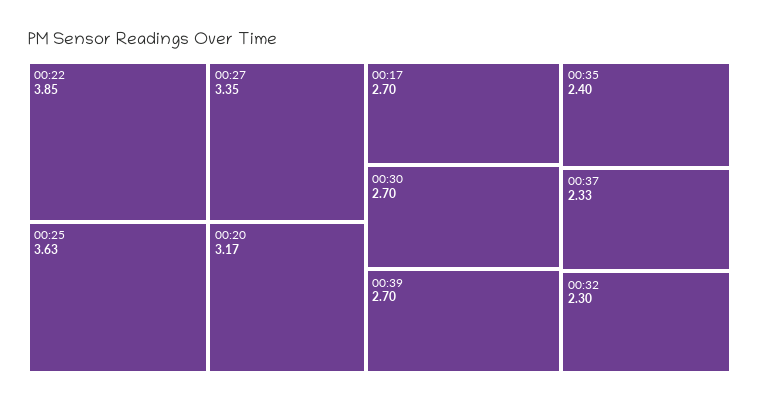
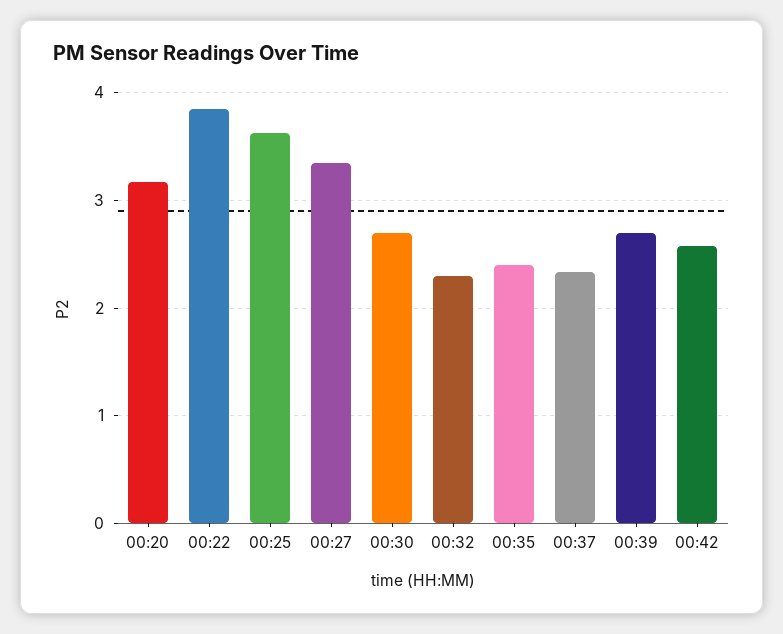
00:17: 2.7 -> none
00:42: none -> 2.6

